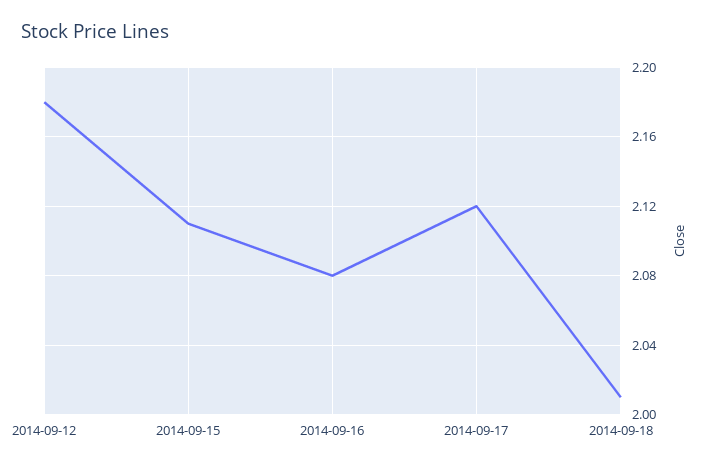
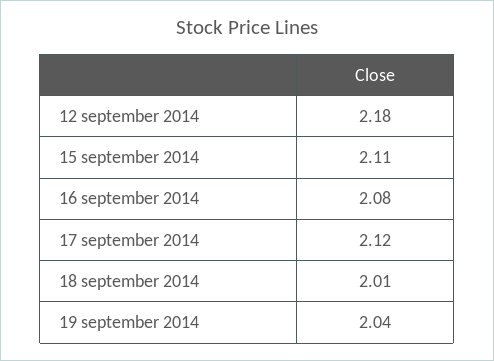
19 september 2014: none -> 2.04

